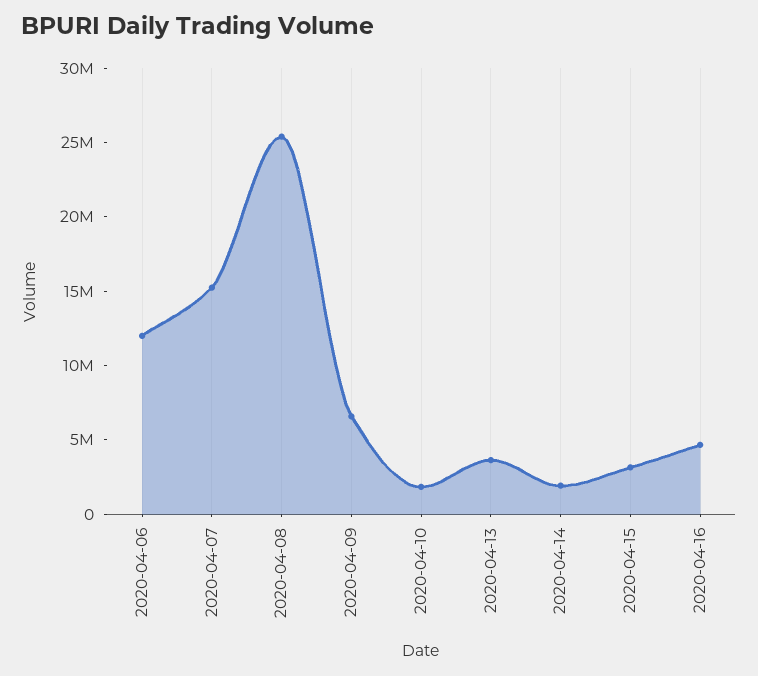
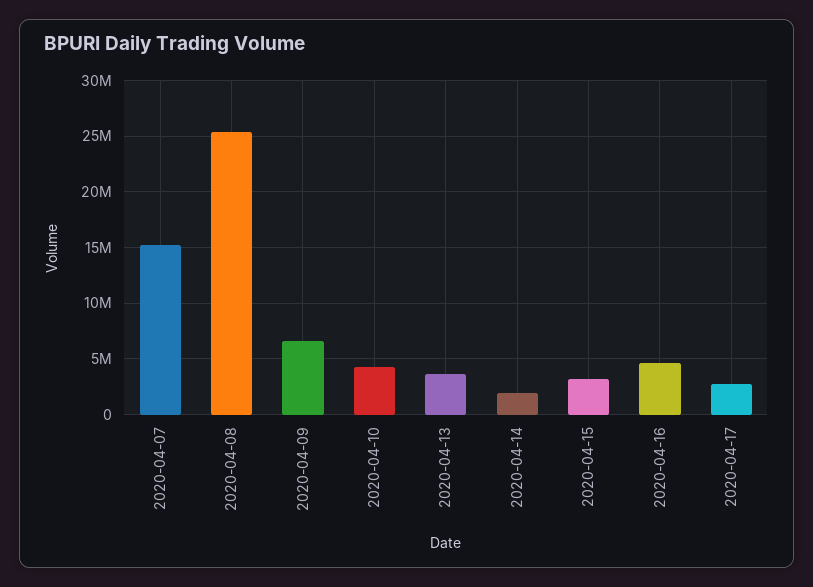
2020-04-06: 12000000 -> none
2020-04-10: 2000000 -> 4000000
2020-04-17: none -> 3000000

